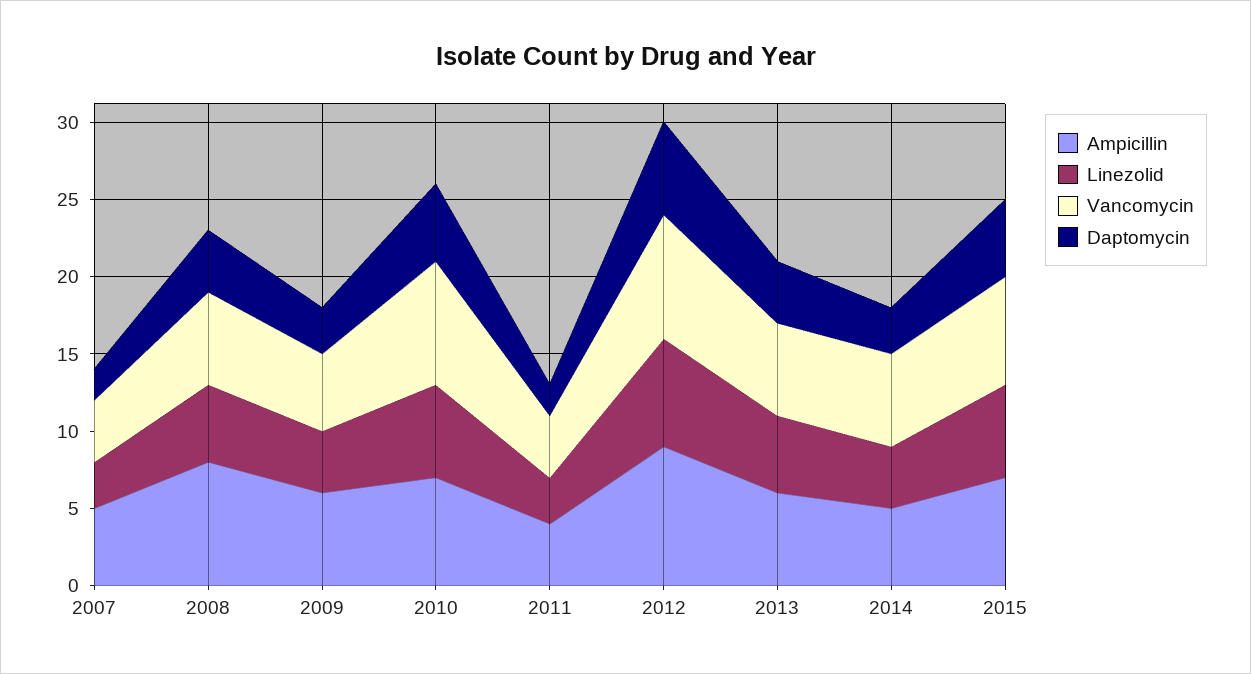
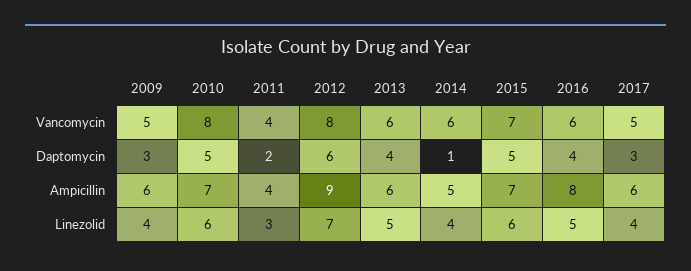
Ampicillin, 2007: 5 -> none
Linezolid, 2007: 3 -> none
Vancomycin, 2007: 4 -> none
Daptomycin, 2007: 2 -> none
Ampicillin, 2008: 8 -> none
Linezolid, 2008: 5 -> none
Vancomycin, 2008: 6 -> none
Daptomycin, 2008: 4 -> none
Daptomycin, 2014: 3 -> 1
Vancomycin, 2016: none -> 6
Vancomycin, 2017: none -> 5
Daptomycin, 2016: none -> 4
Daptomycin, 2017: none -> 3
Ampicillin, 2016: none -> 8
Ampicillin, 2017: none -> 6
Linezolid, 2016: none -> 5
Linezolid, 2017: none -> 4

